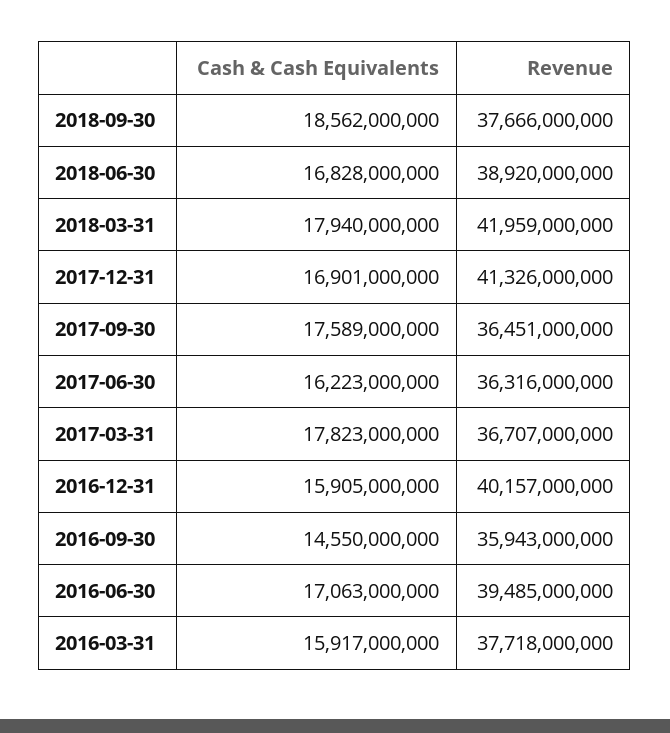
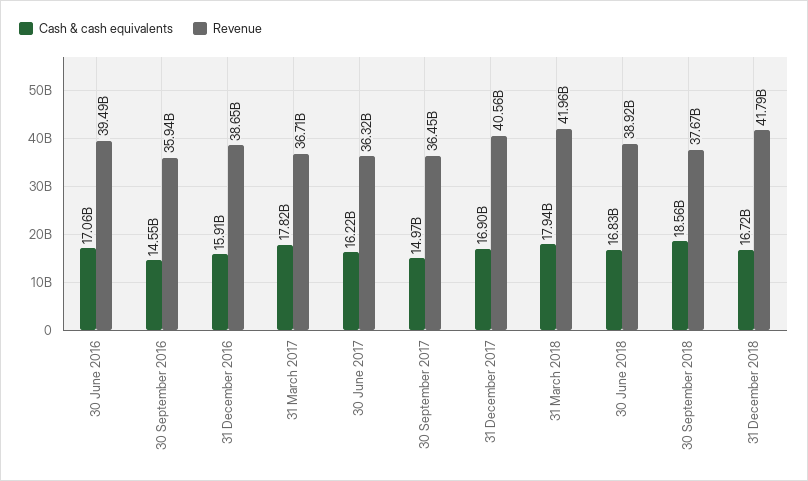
Revenue, 2017-12-31: 41326000000 -> 40560000000
Cash & Cash Equivalents, 2017-09-30: 17589000000 -> 14970000000
Revenue, 2016-12-31: 40157000000 -> 38650000000
Cash & Cash Equivalents, 2016-03-31: 15917000000 -> none
Revenue, 2016-03-31: 37718000000 -> none
Cash & Cash Equivalents, 31 December 2018: none -> 16720000000
Revenue, 31 December 2018: none -> 41790000000

